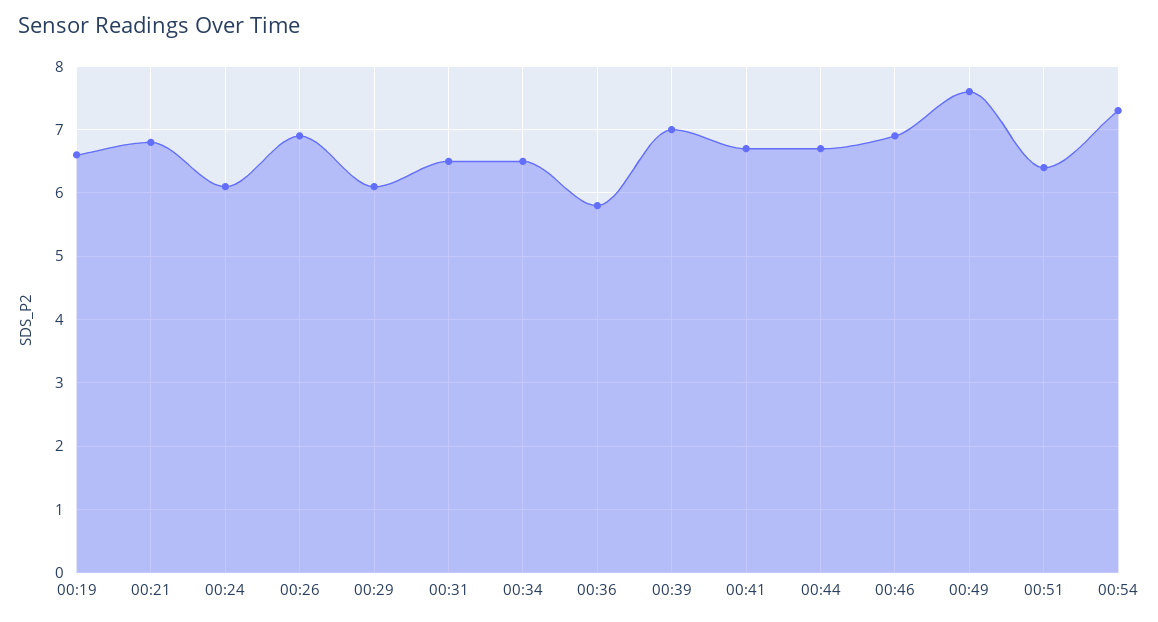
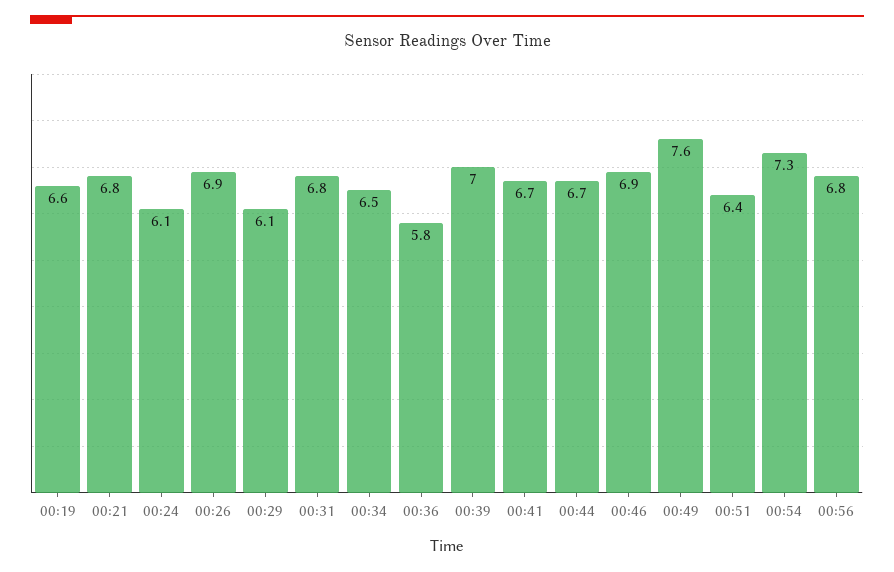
00:31: 6.5 -> 6.8
00:56: none -> 6.8

